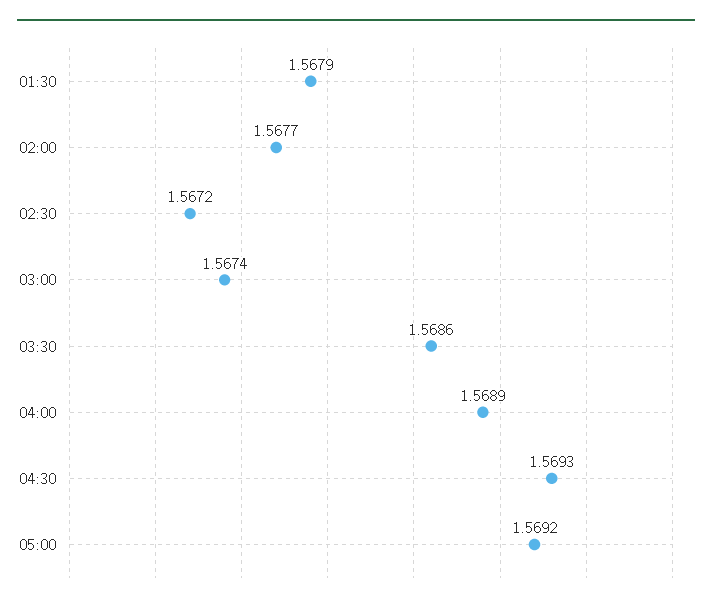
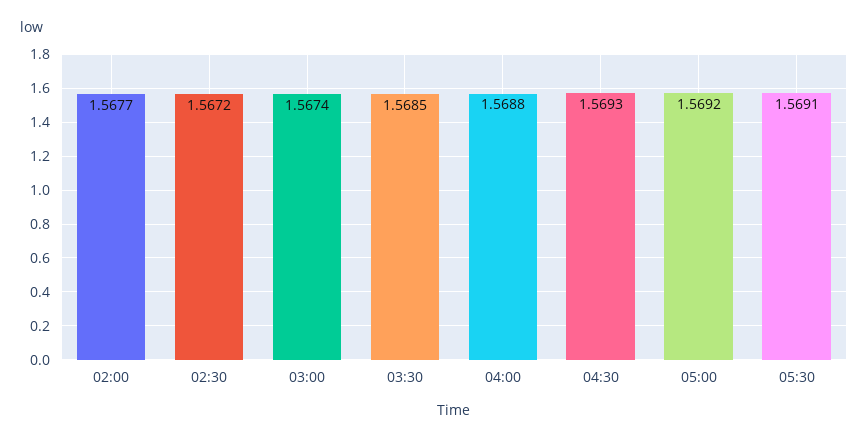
01:30: 1.5679 -> none
03:30: 1.5686 -> 1.5685
04:00: 1.5689 -> 1.5688
05:30: none -> 1.5691

